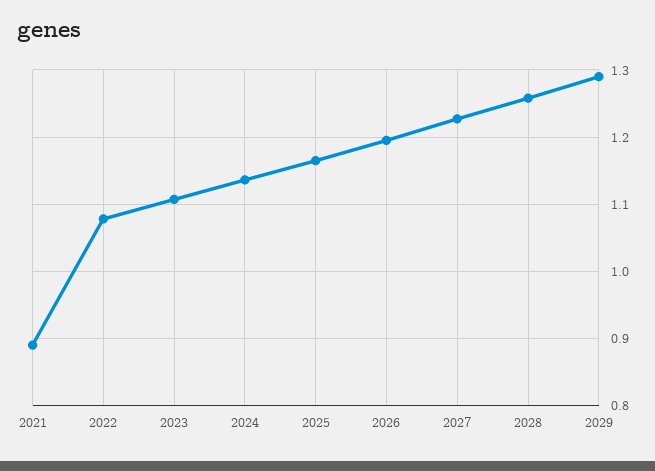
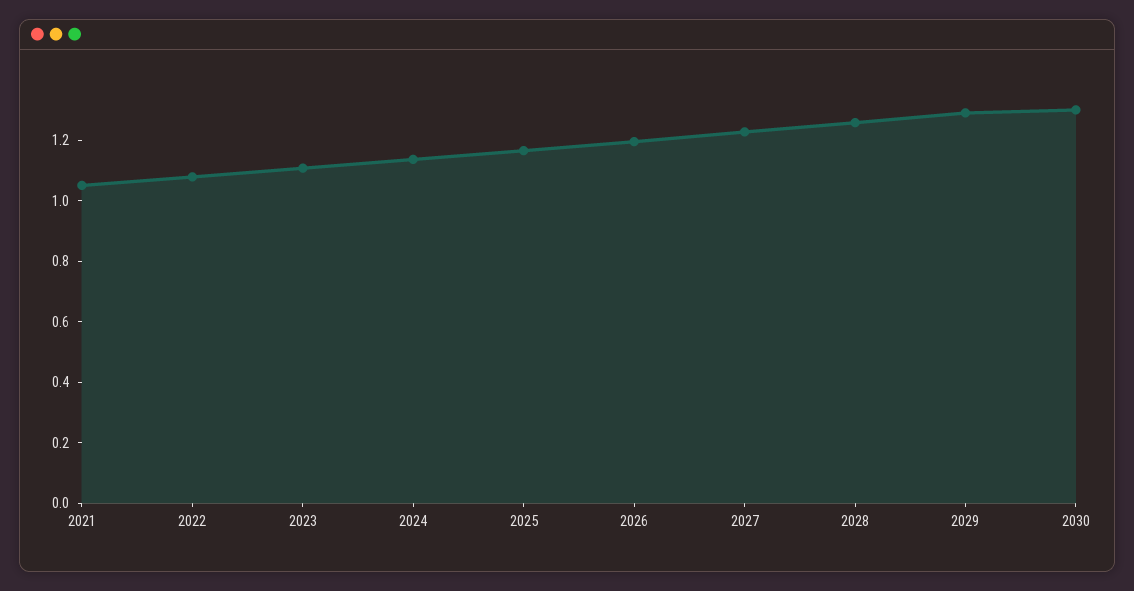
2021: 0.89 -> 1.05
2030: none -> 1.3

